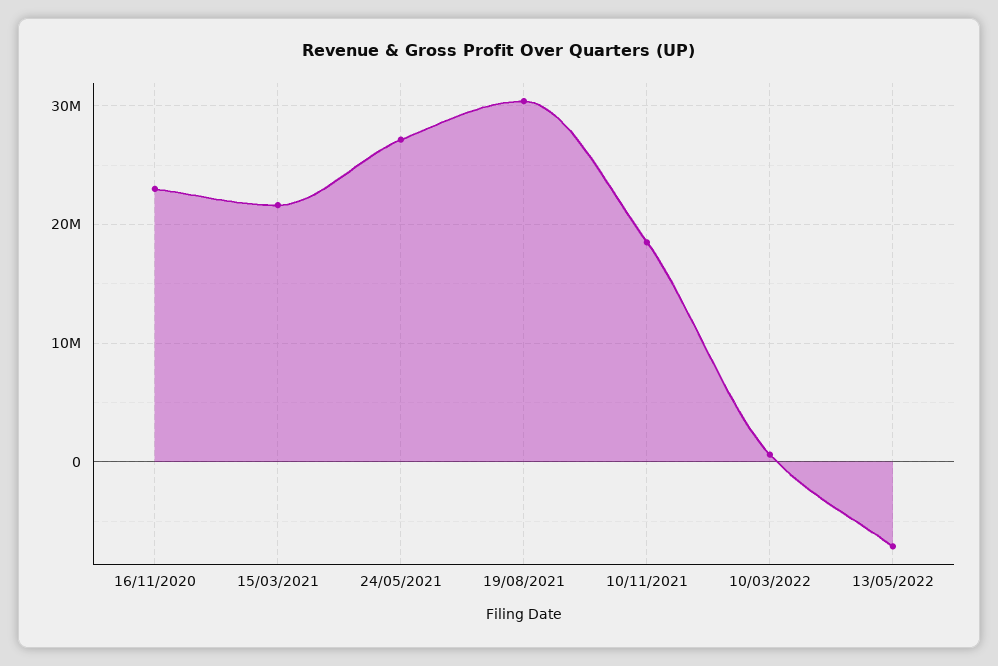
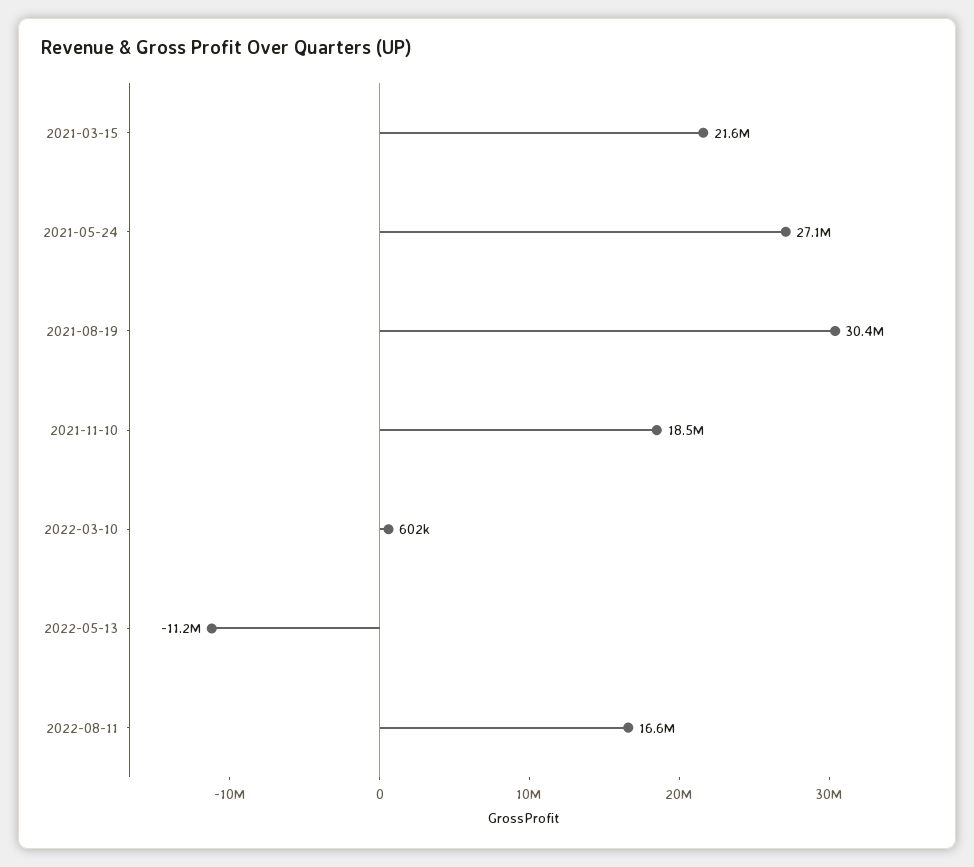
16/11/2020: 23000000 -> none
13/05/2022: -7000000 -> -11200000
2022-08-11: none -> 16600000

